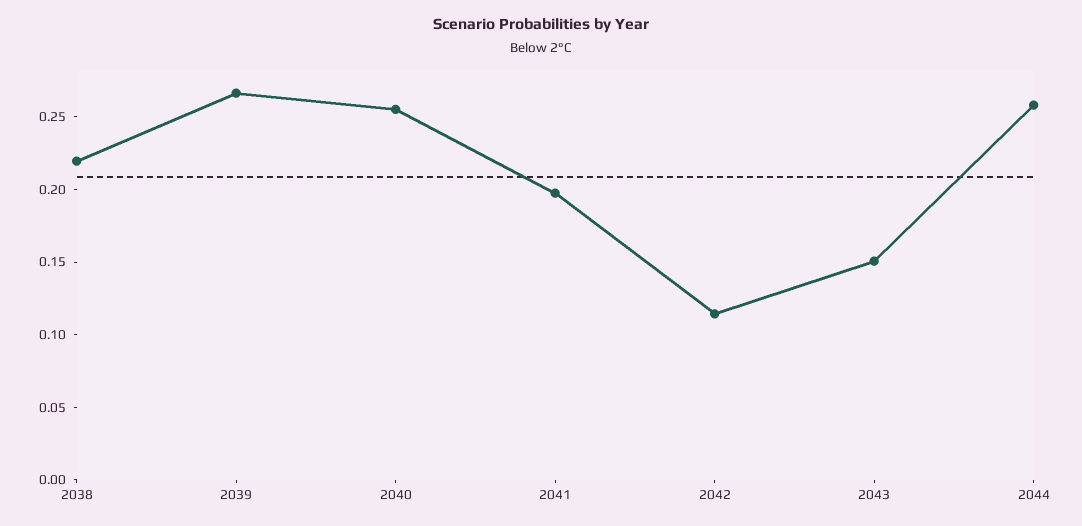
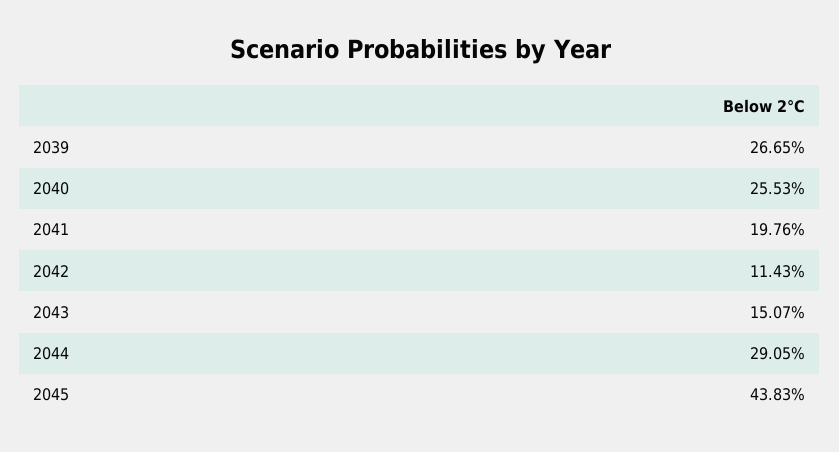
2038: 0.22 -> none
2044: 0.26 -> 0.2905
2045: none -> 0.4383

